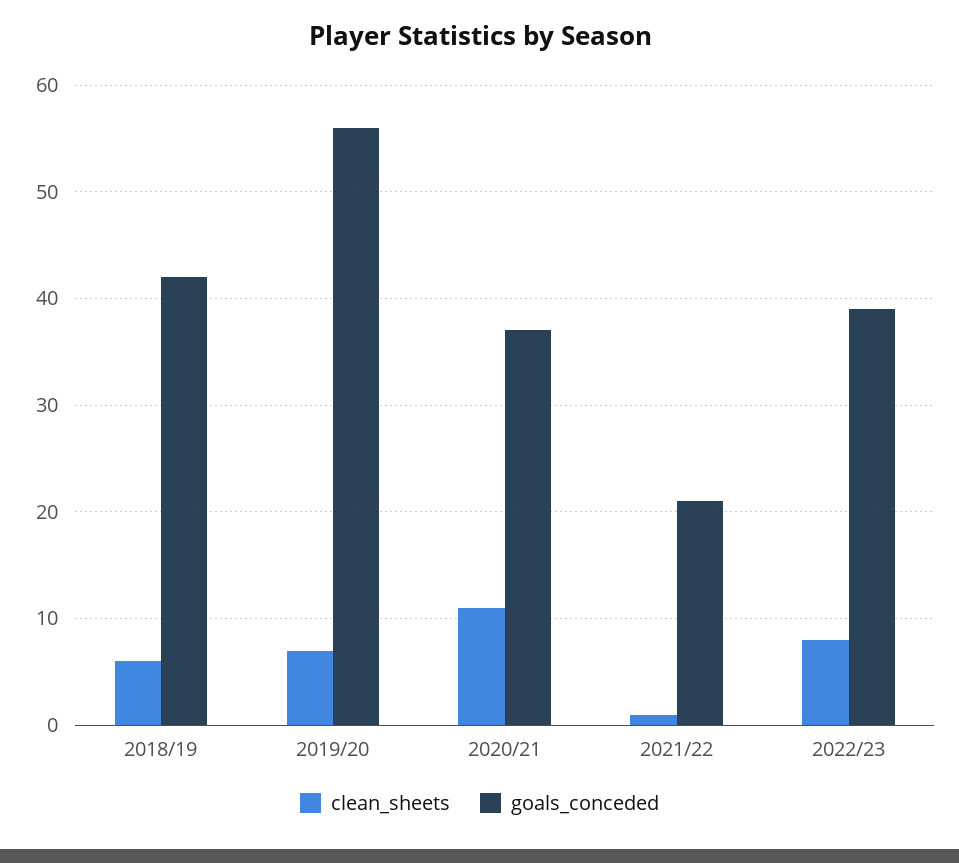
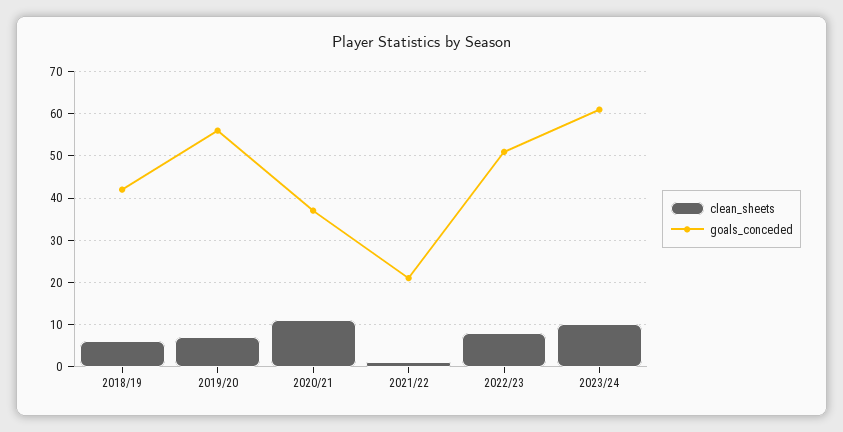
goals_conceded, 2022/23: 39 -> 50
clean_sheets, 2023/24: none -> 10
goals_conceded, 2023/24: none -> 60

